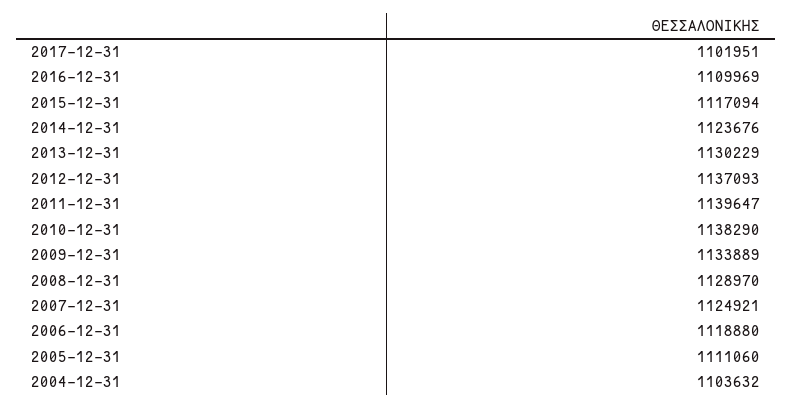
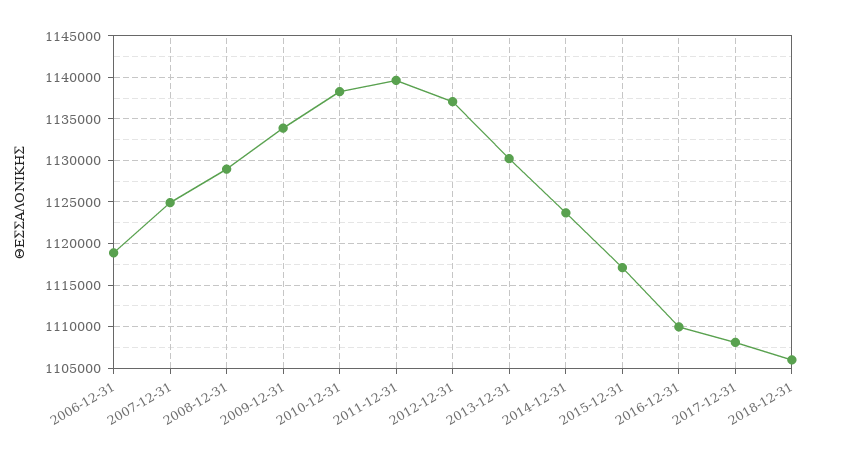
2017-12-31: 1101951 -> 1108000
2005-12-31: 1111060 -> none
2004-12-31: 1103632 -> none
2018-12-31: none -> 1106000

